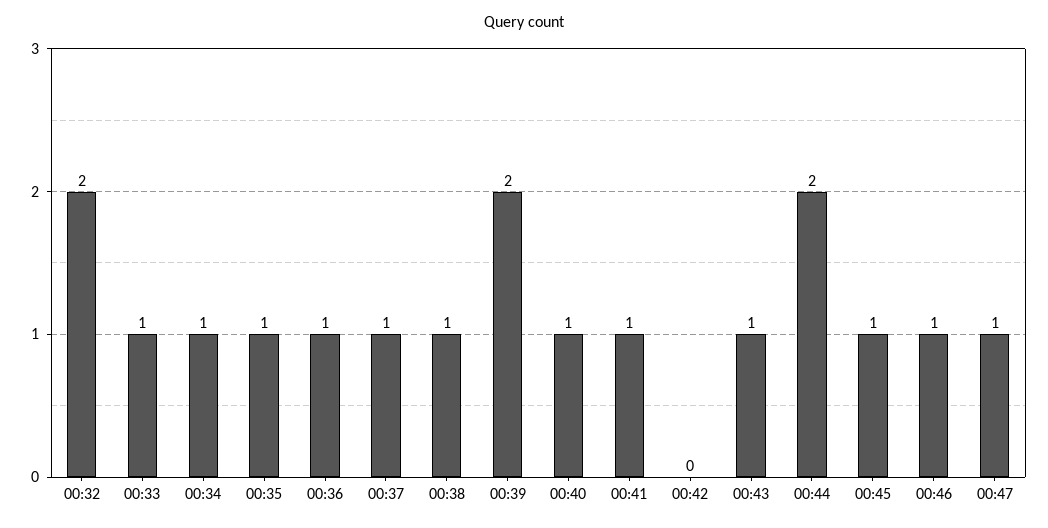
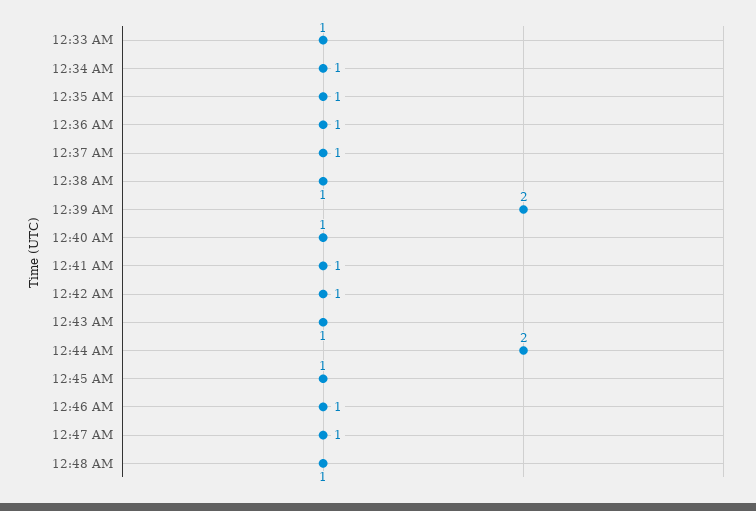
00:32: 2 -> none
00:42: 0 -> 1
12:48 AM: none -> 1

